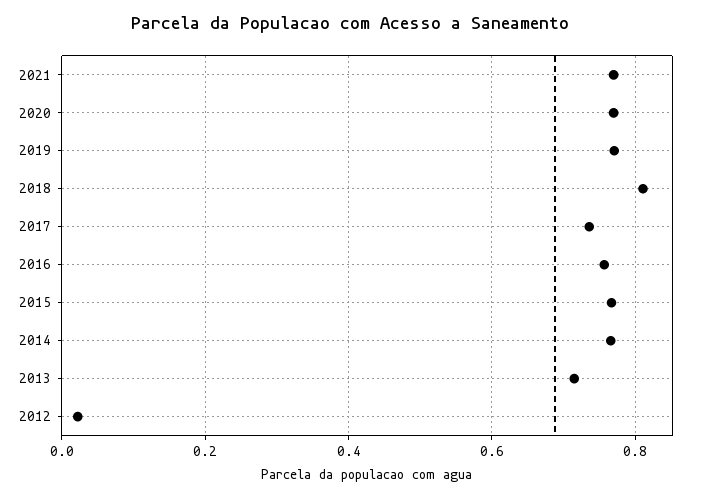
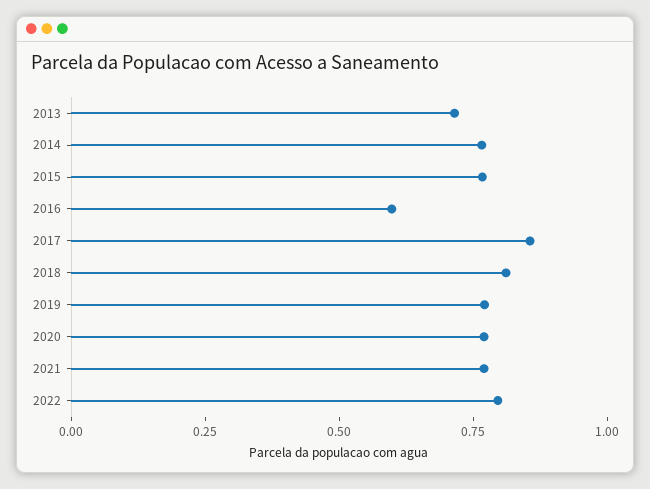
2017: 0.74 -> 0.85
2016: 0.76 -> 0.6
2012: 0.02 -> none
2022: none -> 0.8

